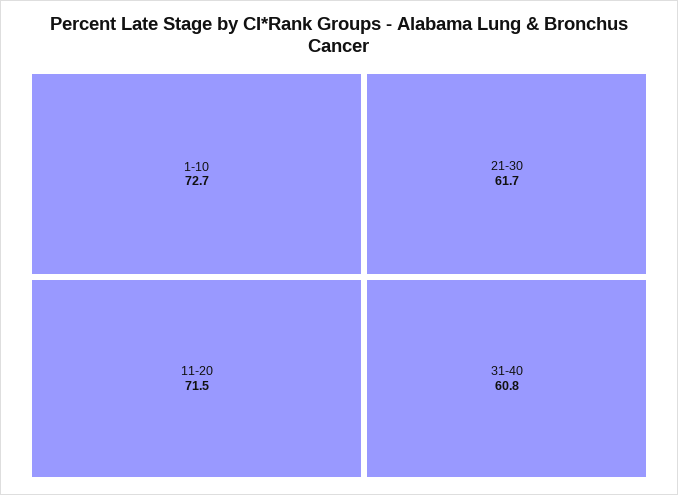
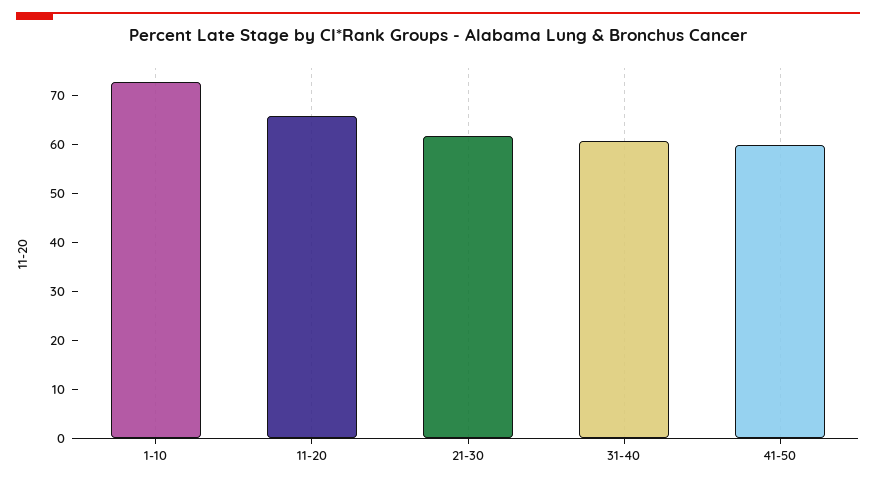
11-20: 71.5 -> 66
41-50: none -> 60

